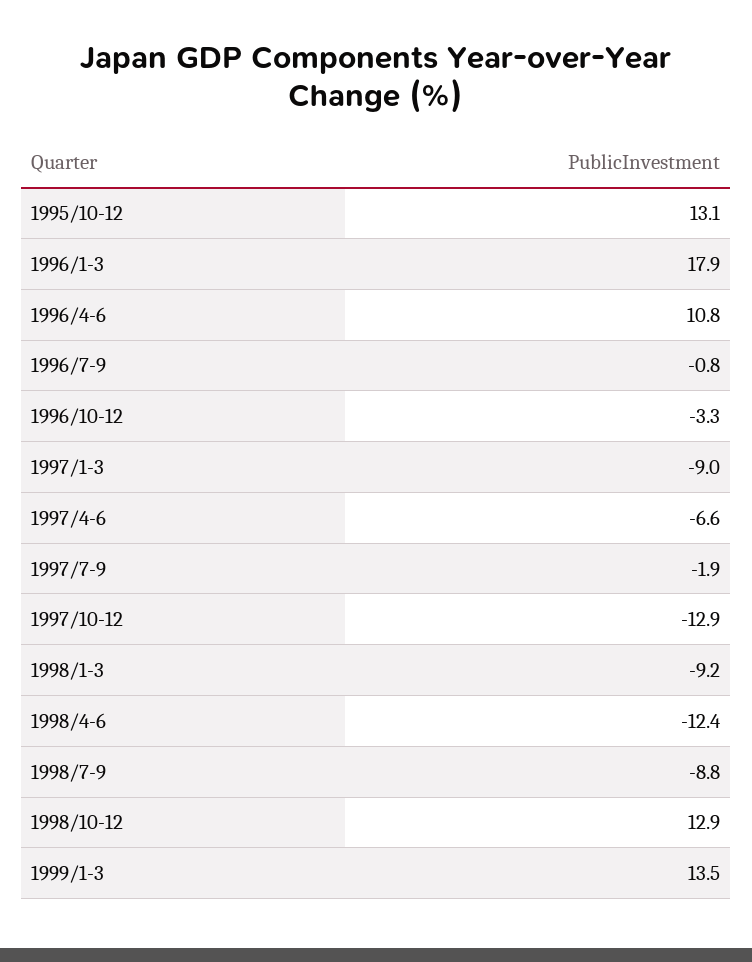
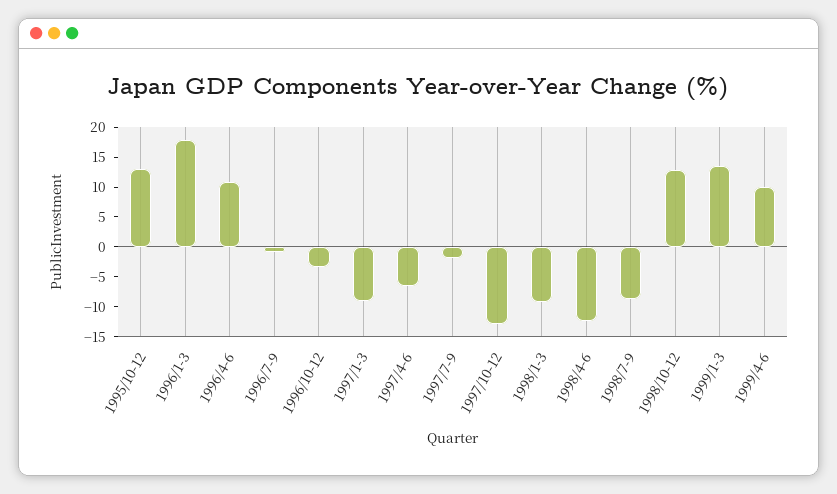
1999/4-6: none -> 10

